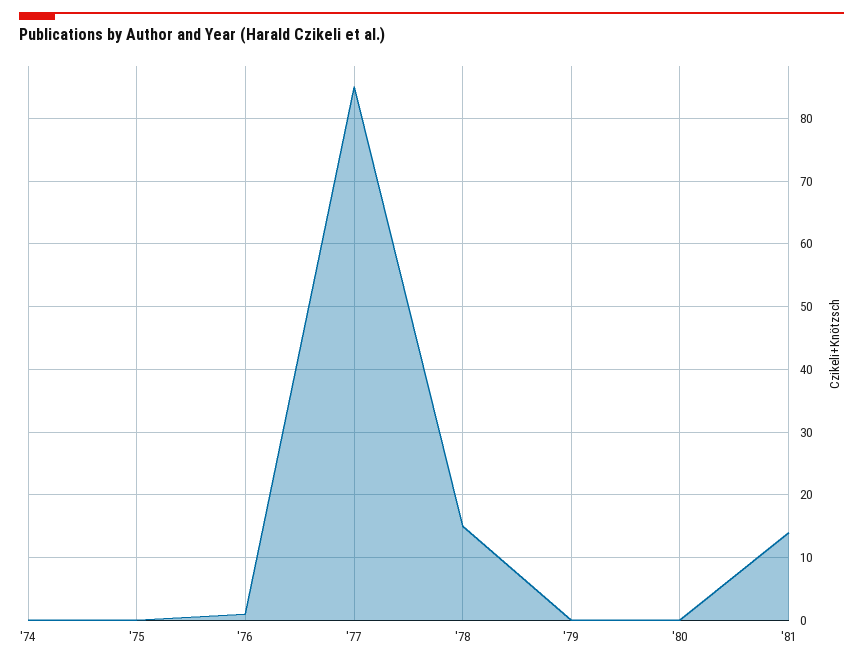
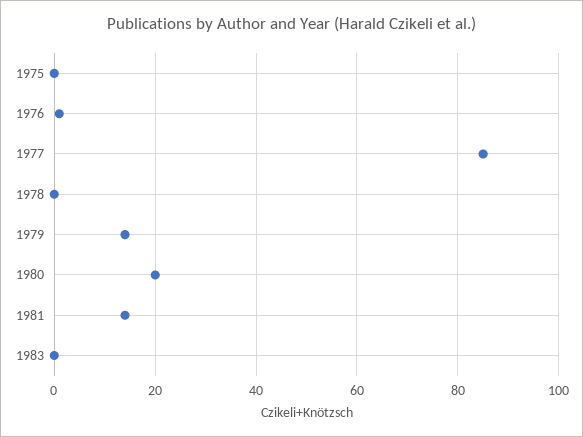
'74: 0 -> none
'78: 15 -> 0
'79: 0 -> 15
'80: 0 -> 20
1983: none -> 0

